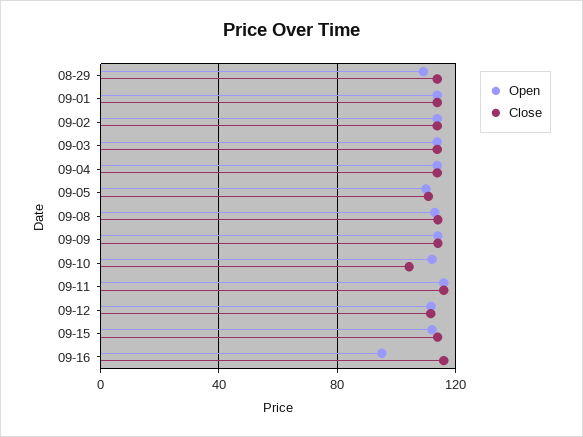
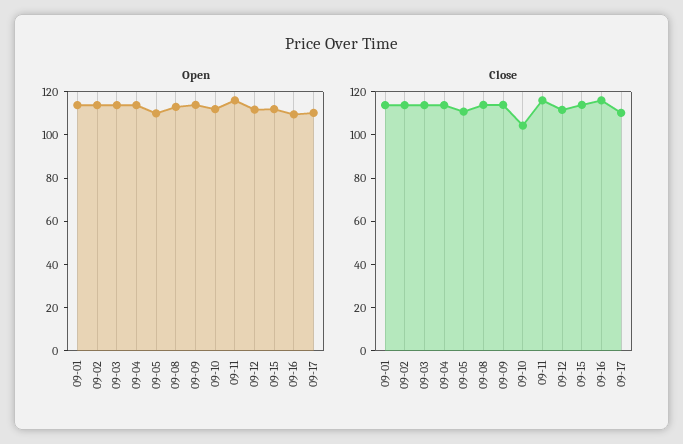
Open, 08-29: 110 -> none
Close, 08-29: 115 -> none
Open, 09-16: 95 -> 110
Open, 09-17: none -> 110
Close, 09-17: none -> 110

